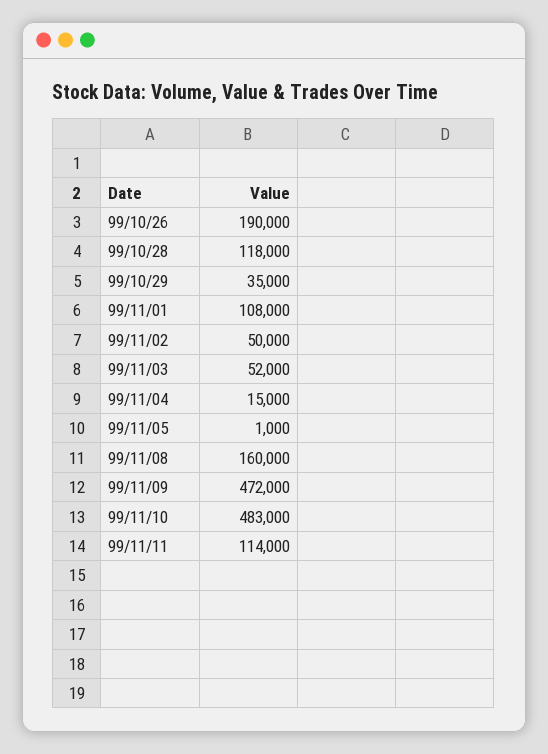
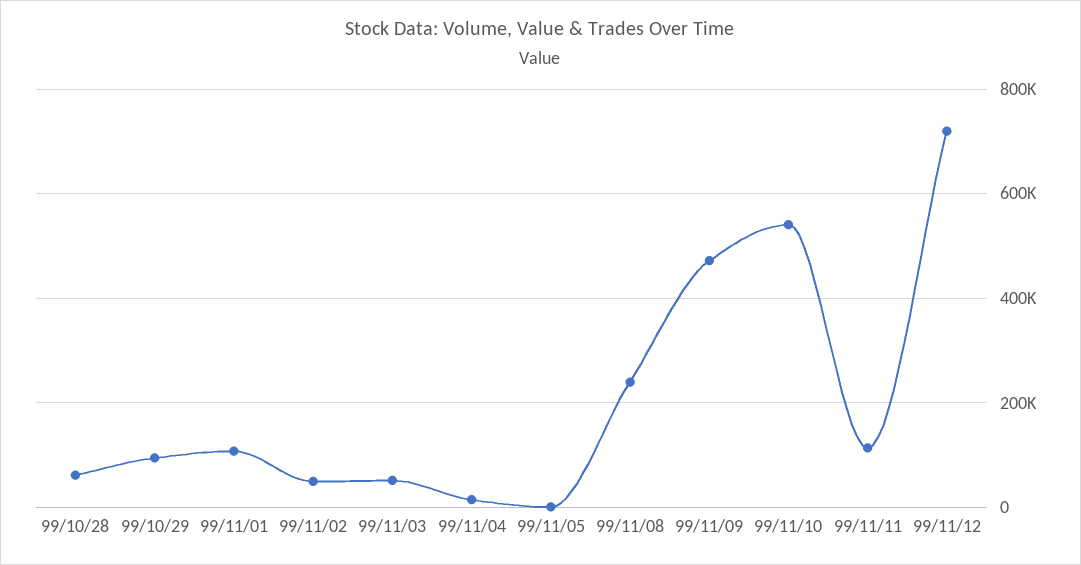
99/10/26: 190000 -> none
99/10/28: 118000 -> 60000
99/10/29: 35000 -> 100000
99/11/08: 160000 -> 240000
99/11/10: 483000 -> 540000
99/11/12: none -> 720000

